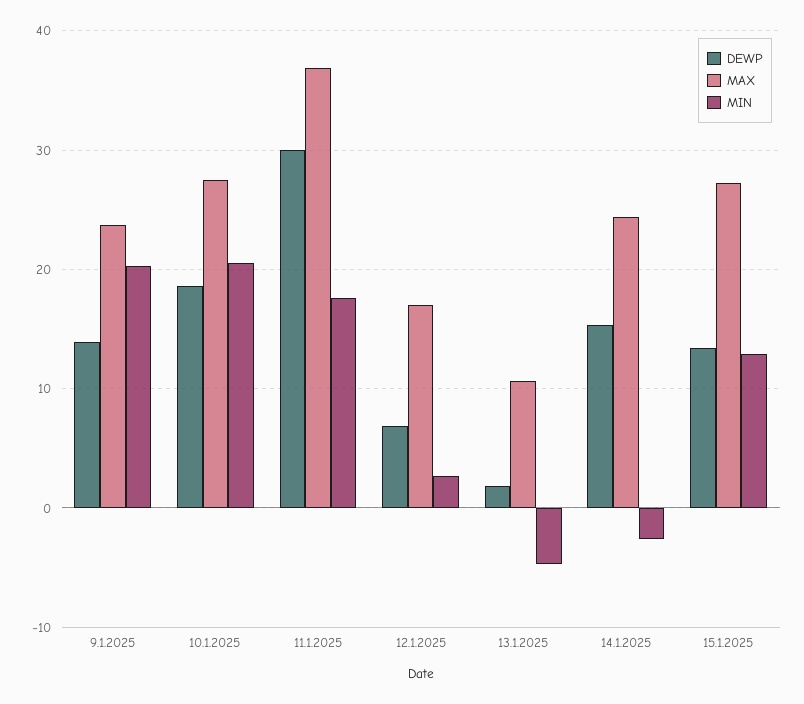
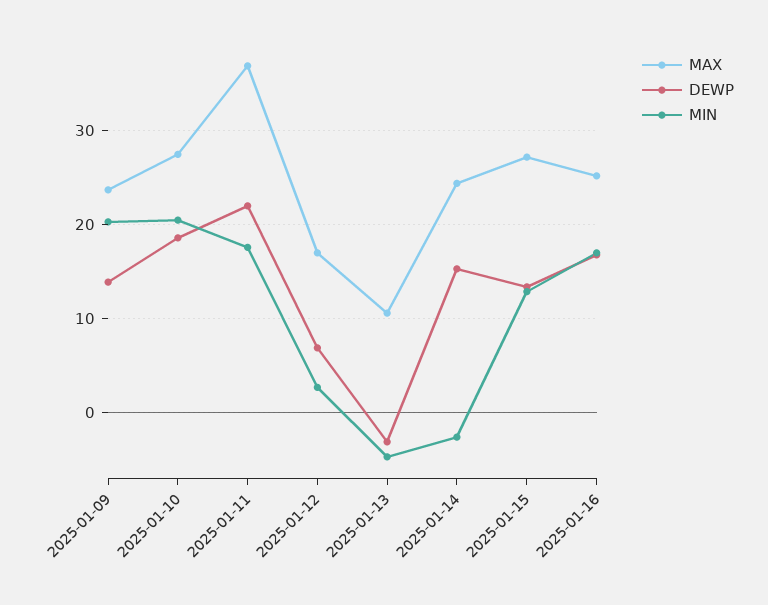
DEWP, 11.1.2025: 30 -> 22
DEWP, 13.1.2025: 2 -> -3
MAX, 2025-01-16: none -> 25
DEWP, 2025-01-16: none -> 17
MIN, 2025-01-16: none -> 17

